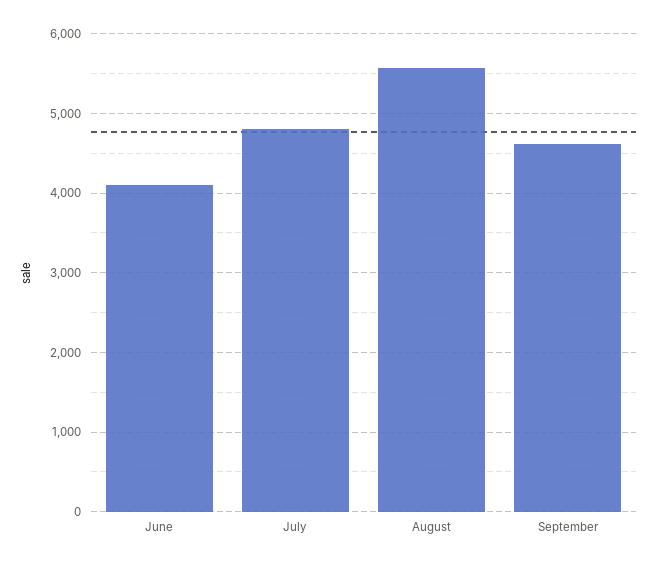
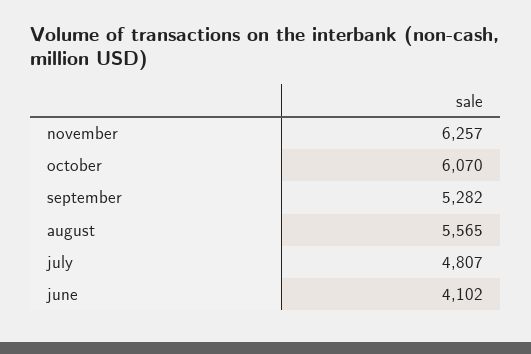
September: 4600 -> 5282
november: none -> 6257
october: none -> 6070

